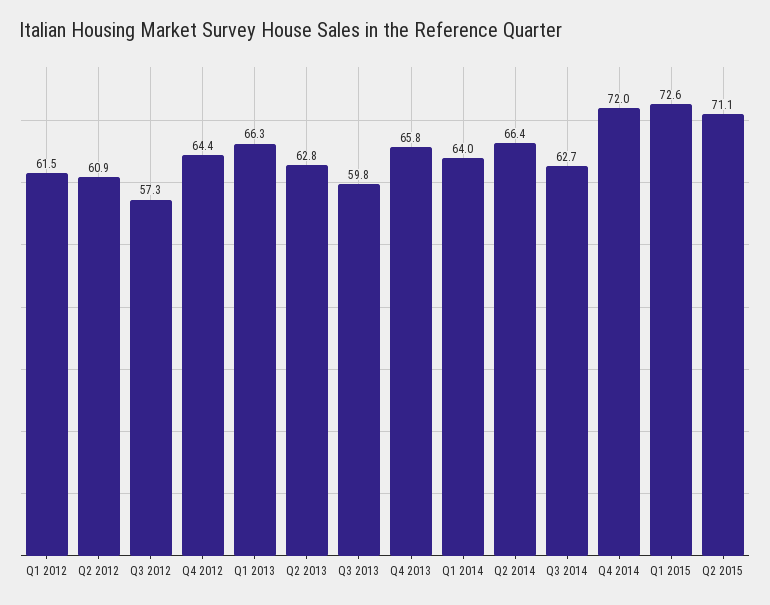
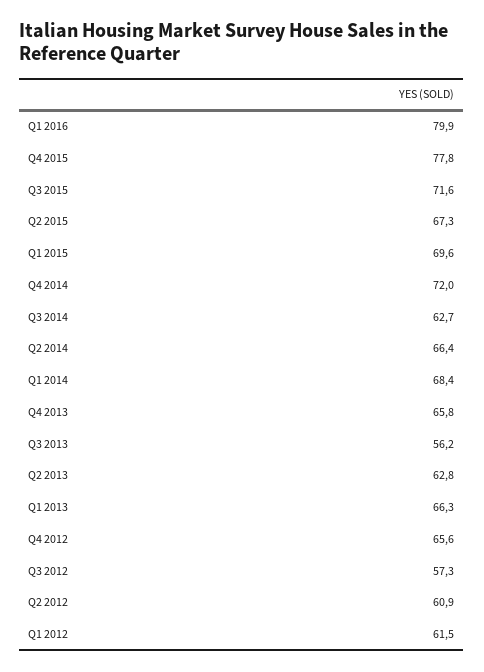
Q4 2012: 64.4 -> 65.6
Q3 2013: 59.8 -> 56.2
Q1 2014: 64 -> 68.4
Q1 2015: 72.6 -> 69.6
Q2 2015: 71.1 -> 67.3
Q1 2016: none -> 79.9
Q4 2015: none -> 77.8
Q3 2015: none -> 71.6

